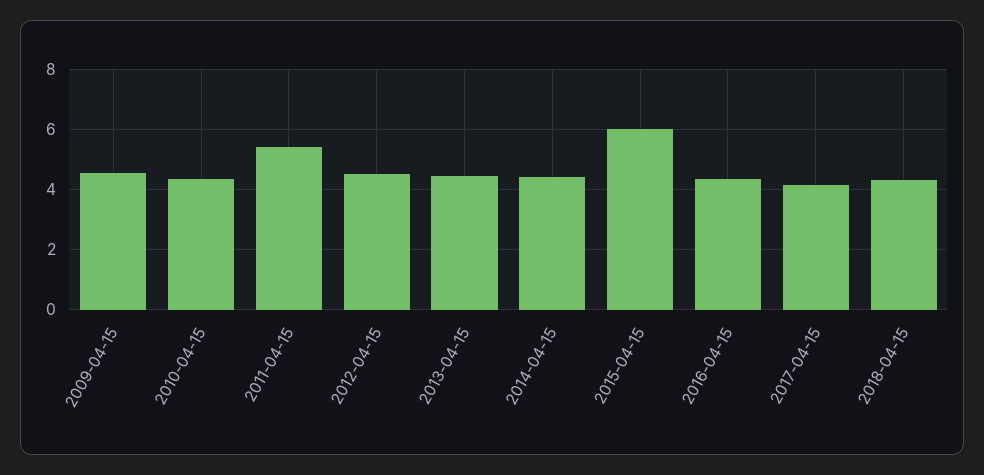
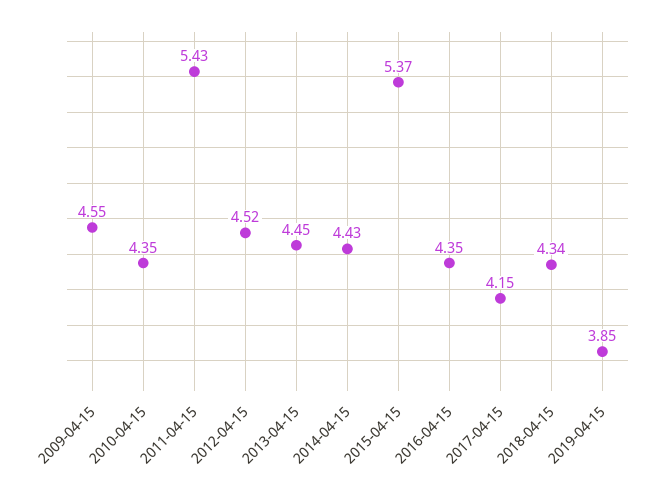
2015-04-15: 6 -> 5.37
2019-04-15: none -> 3.85

